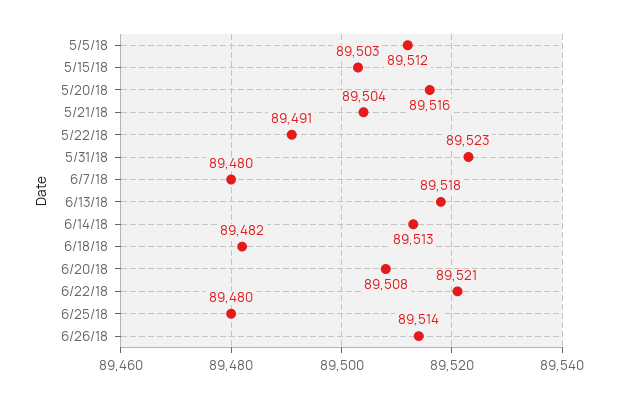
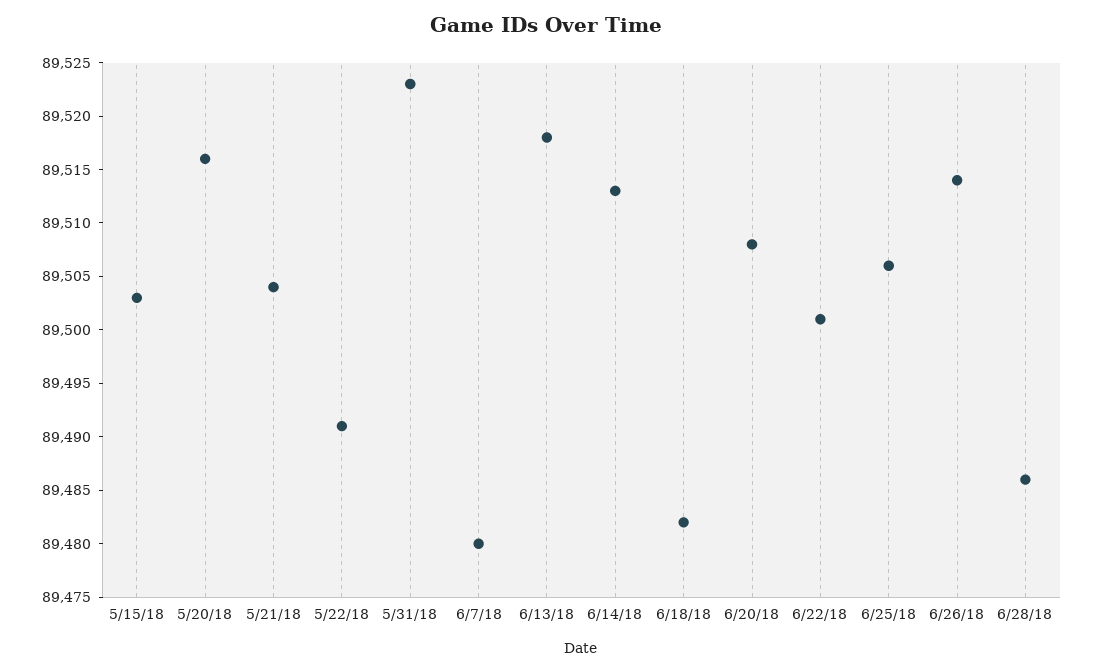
5/5/18: 89512 -> none
6/22/18: 89521 -> 89501
6/25/18: 89480 -> 89506
6/28/18: none -> 89486

